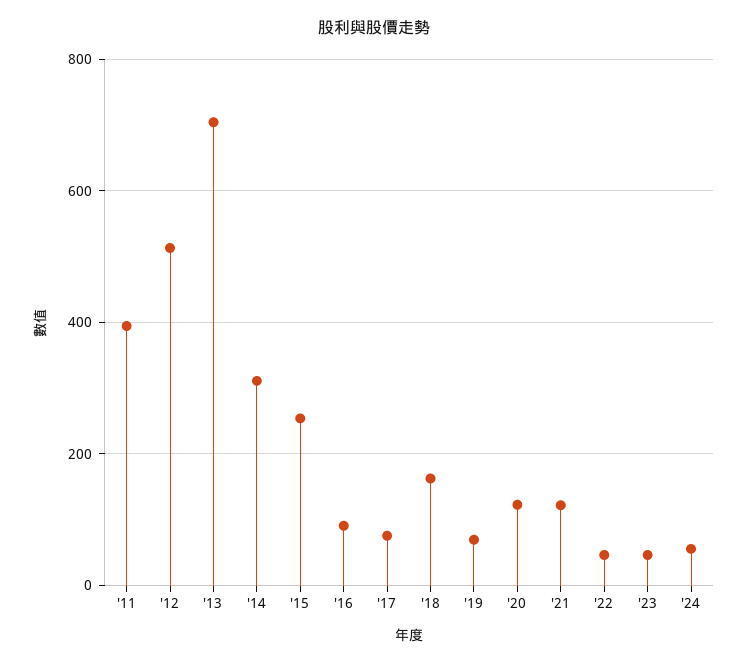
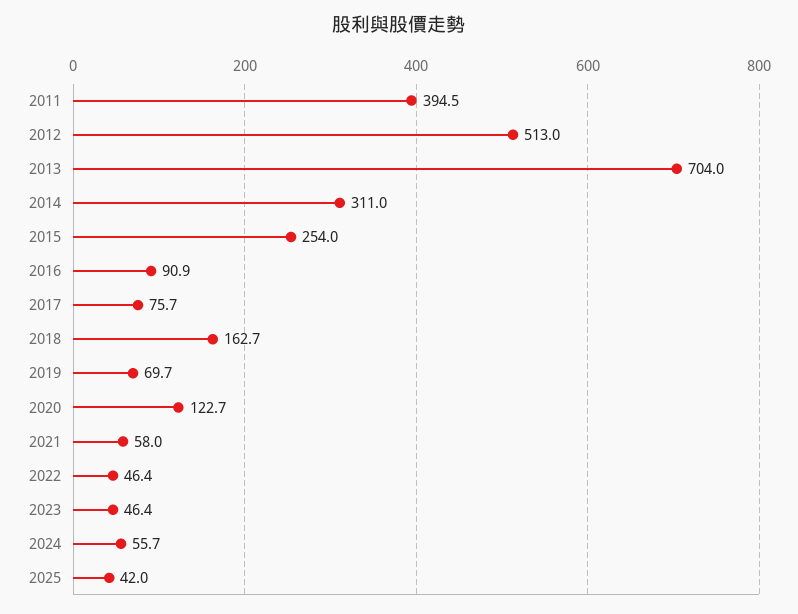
'21: 120 -> 58
2025: none -> 42

